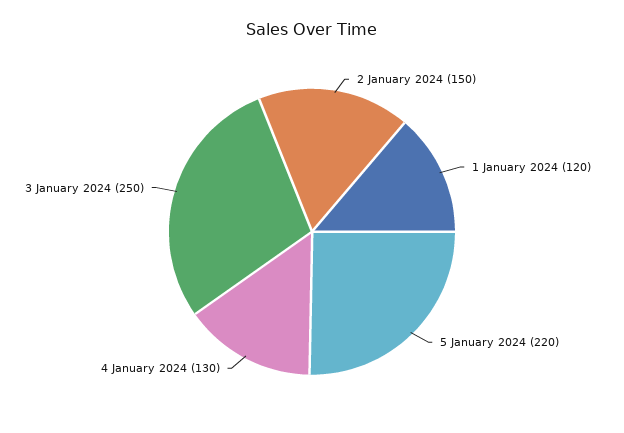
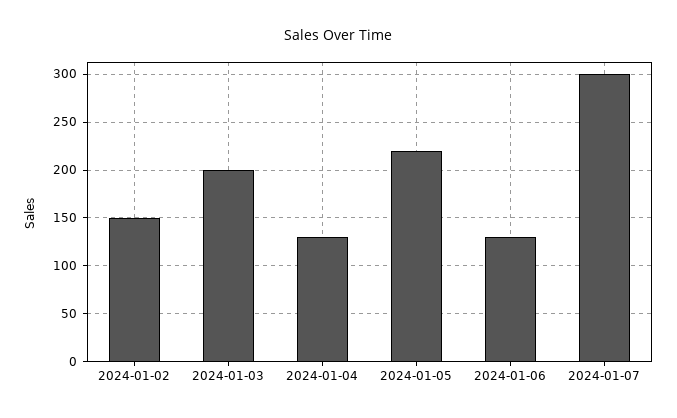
1 January 2024: 120 -> none
3 January 2024: 250 -> 200
2024-01-06: none -> 130
2024-01-07: none -> 300

